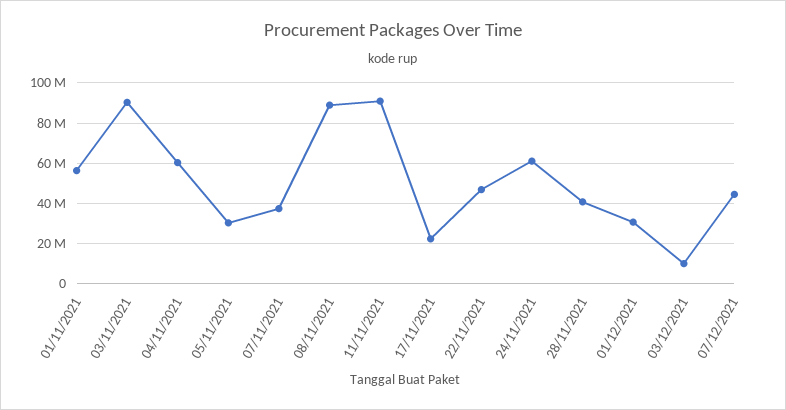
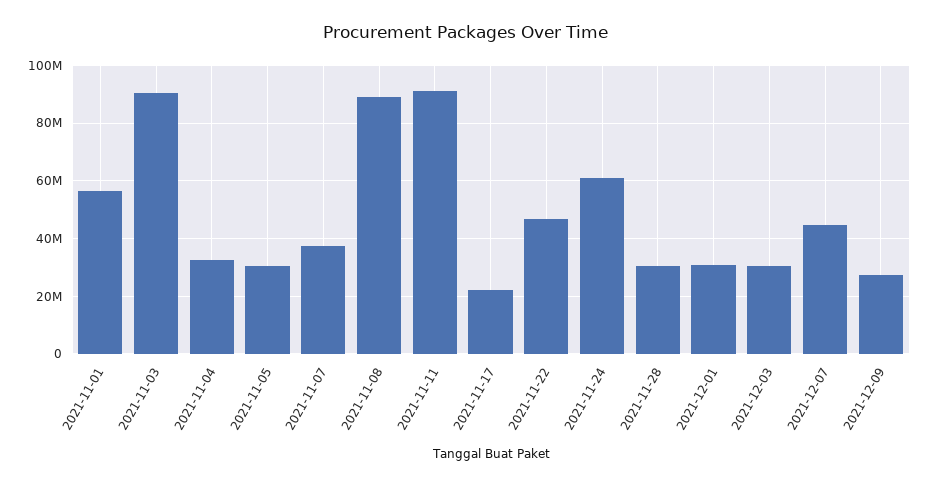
04/11/2021: 60000000 -> 32500000
28/11/2021: 40000000 -> 30000000
03/12/2021: 10000000 -> 30000000
2021-12-09: none -> 27500000

